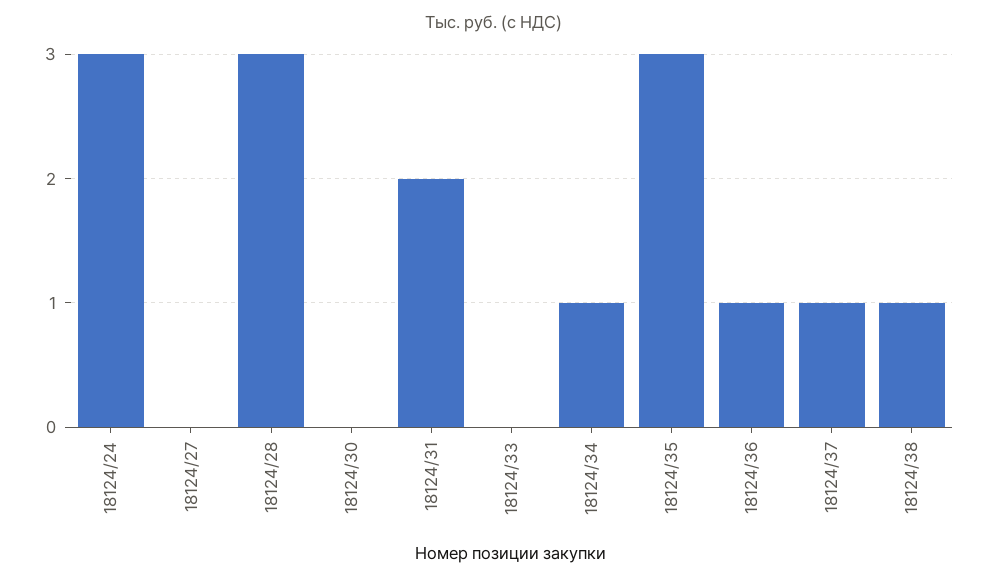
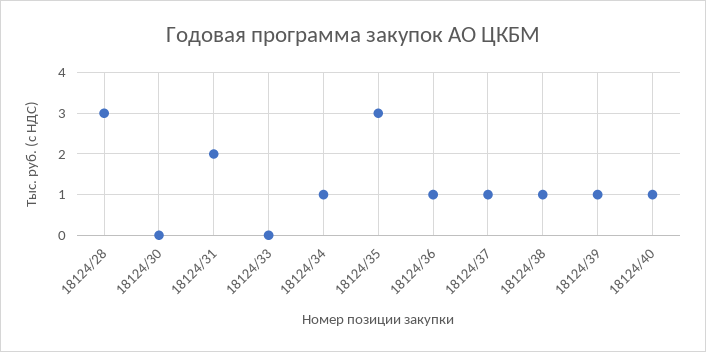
18124/24: 3 -> none
18124/27: 0 -> none
18124/39: none -> 1
18124/40: none -> 1

